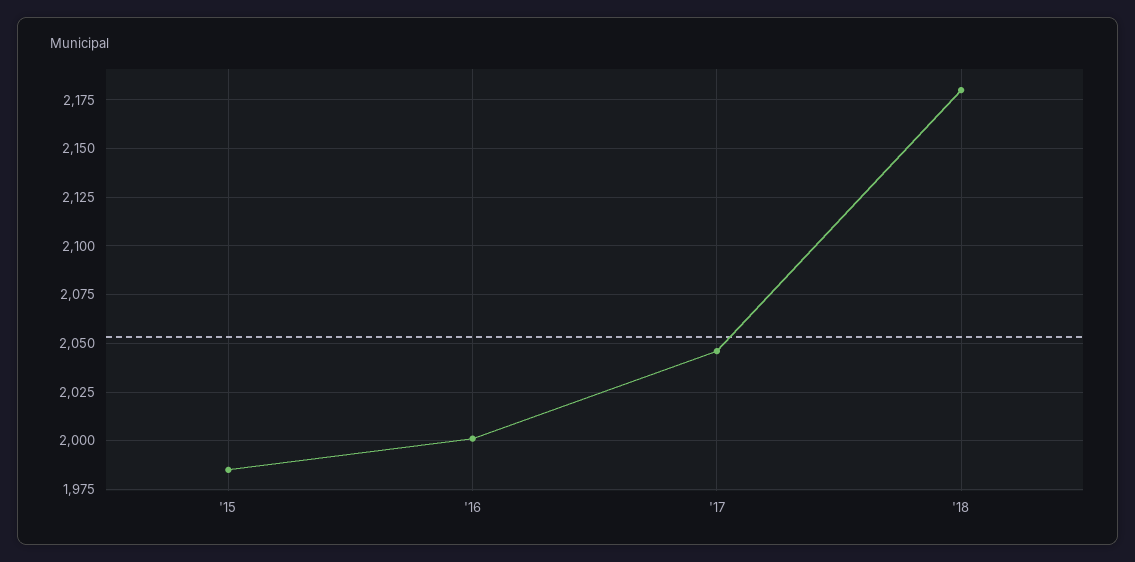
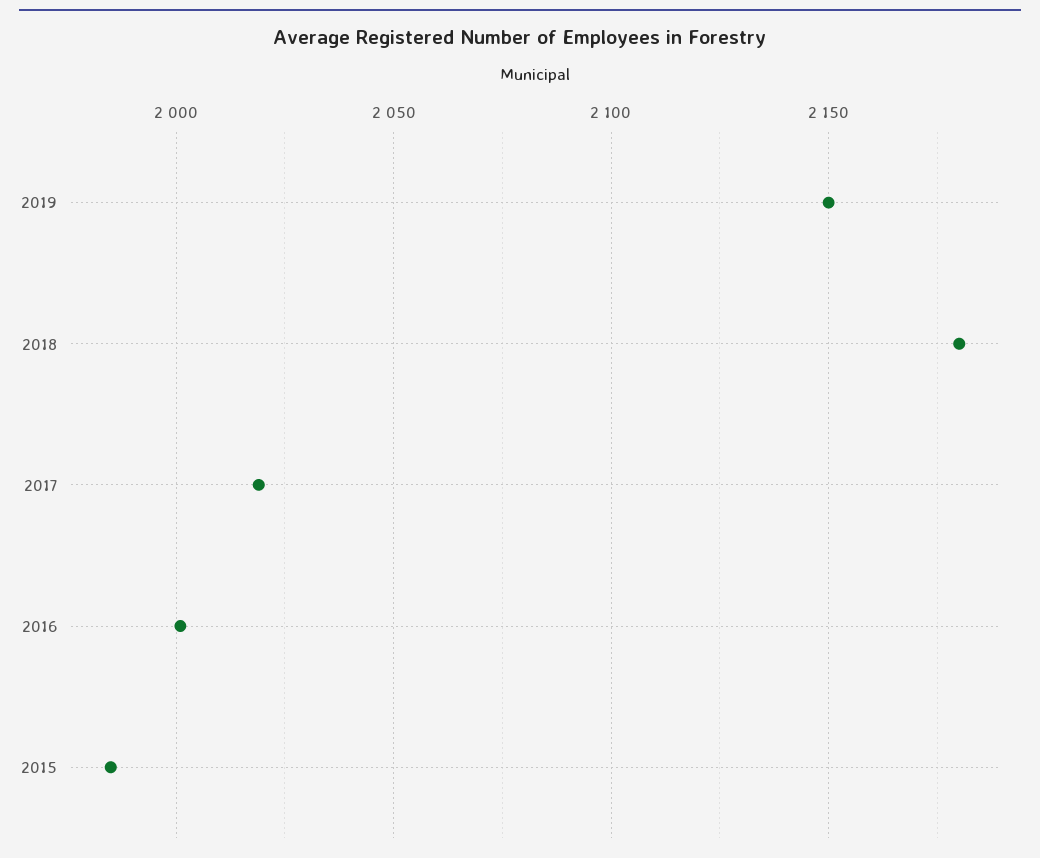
'17: 2045 -> 2020
2019: none -> 2150

